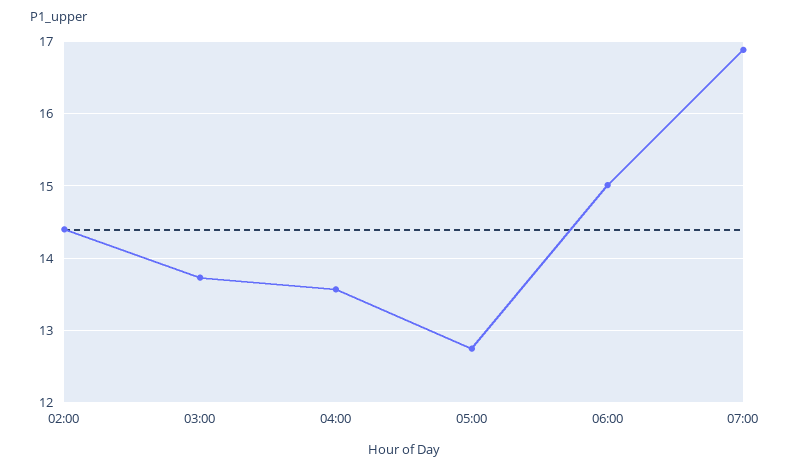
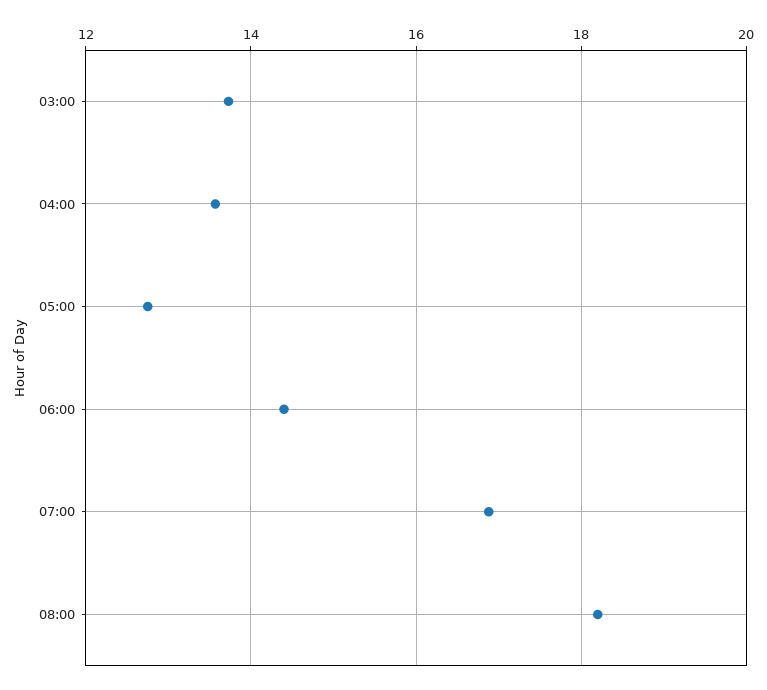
02:00: 14.4 -> none
06:00: 15 -> 14.4
08:00: none -> 18.2

